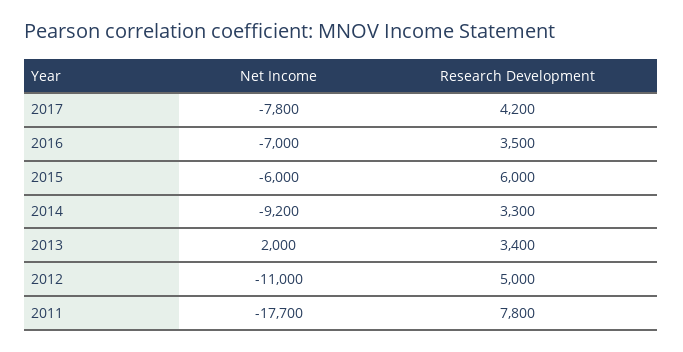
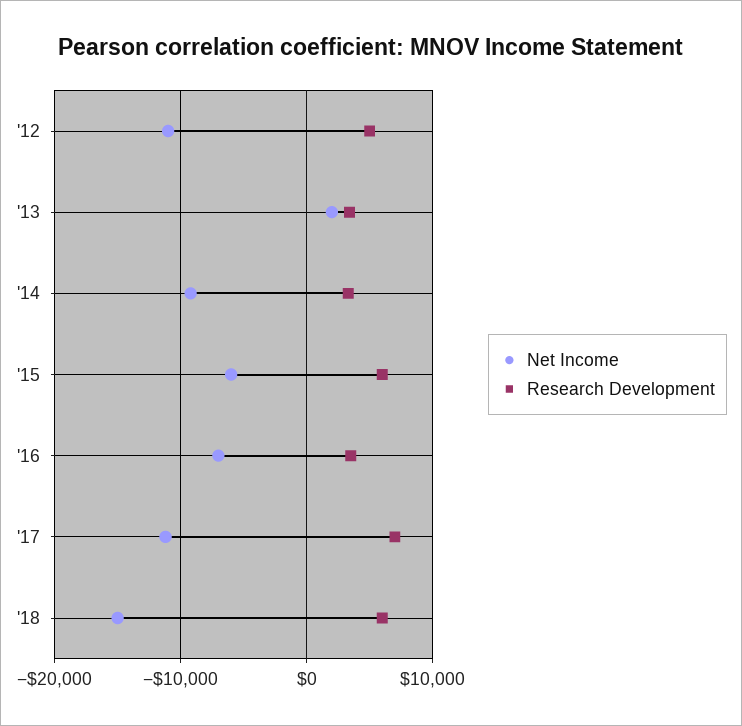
Net Income, 2017: -7800 -> -11000
Research Development, 2017: 4200 -> 7000
Net Income, 2011: -17700 -> none
Research Development, 2011: 7800 -> none
Net Income, '18: none -> -15000
Research Development, '18: none -> 6000

